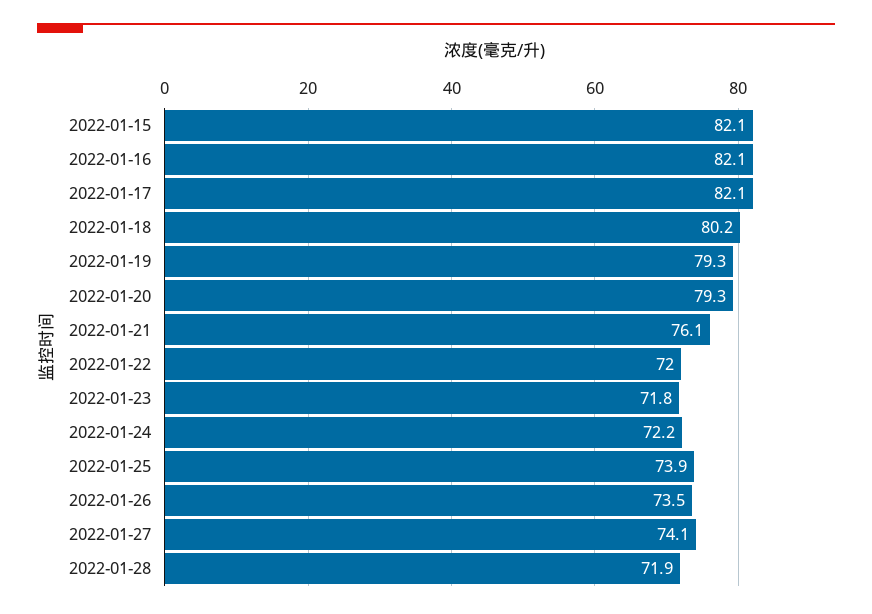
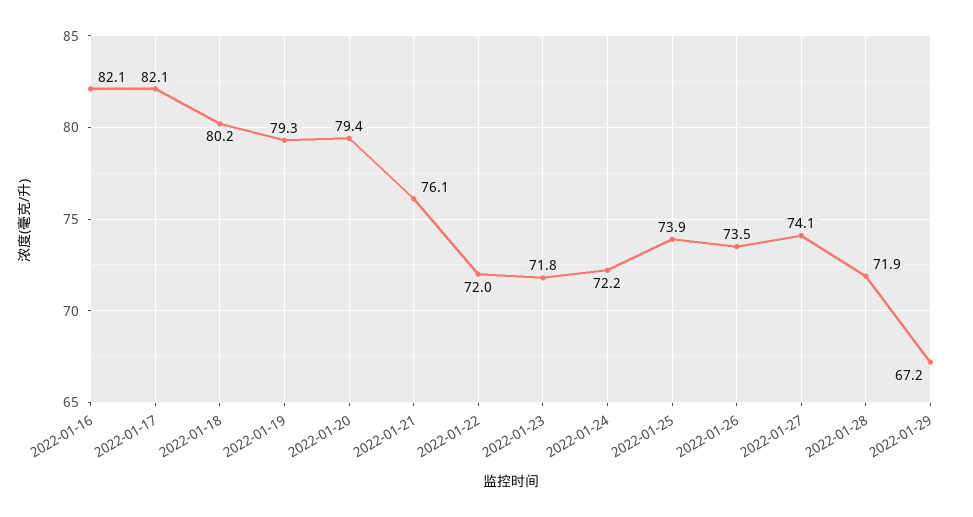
2022-01-15: 82.1 -> none
2022-01-20: 79.3 -> 79.4
2022-01-29: none -> 67.2

